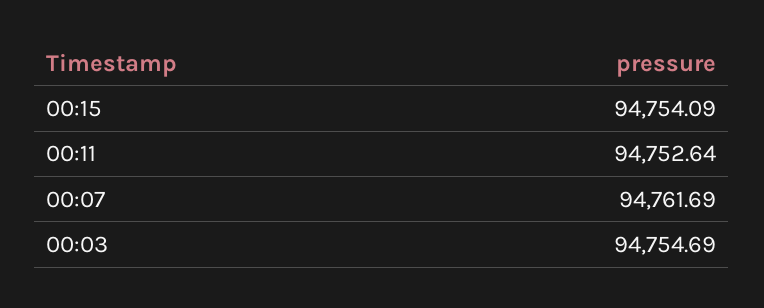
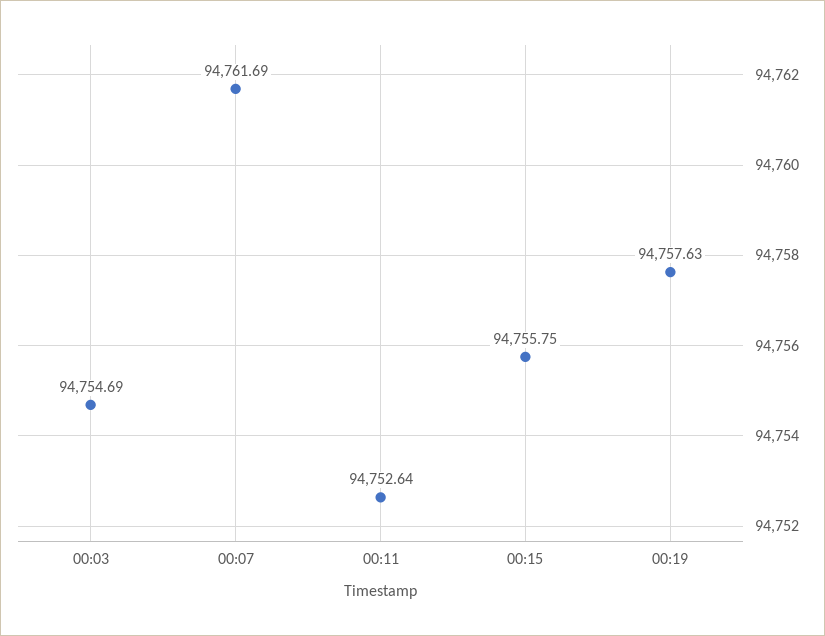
00:15: 94754.09 -> 94755.75
00:19: none -> 94757.63

